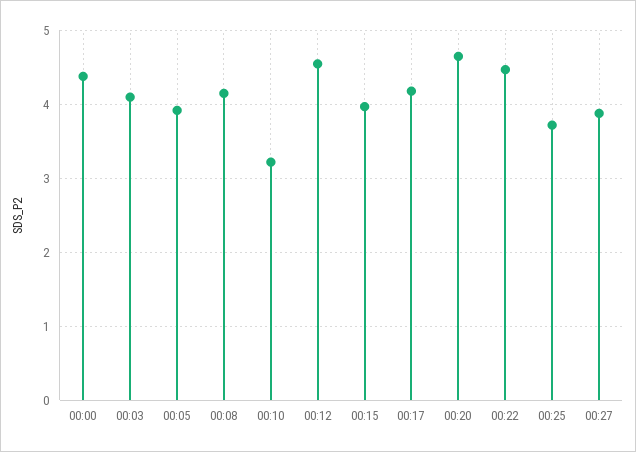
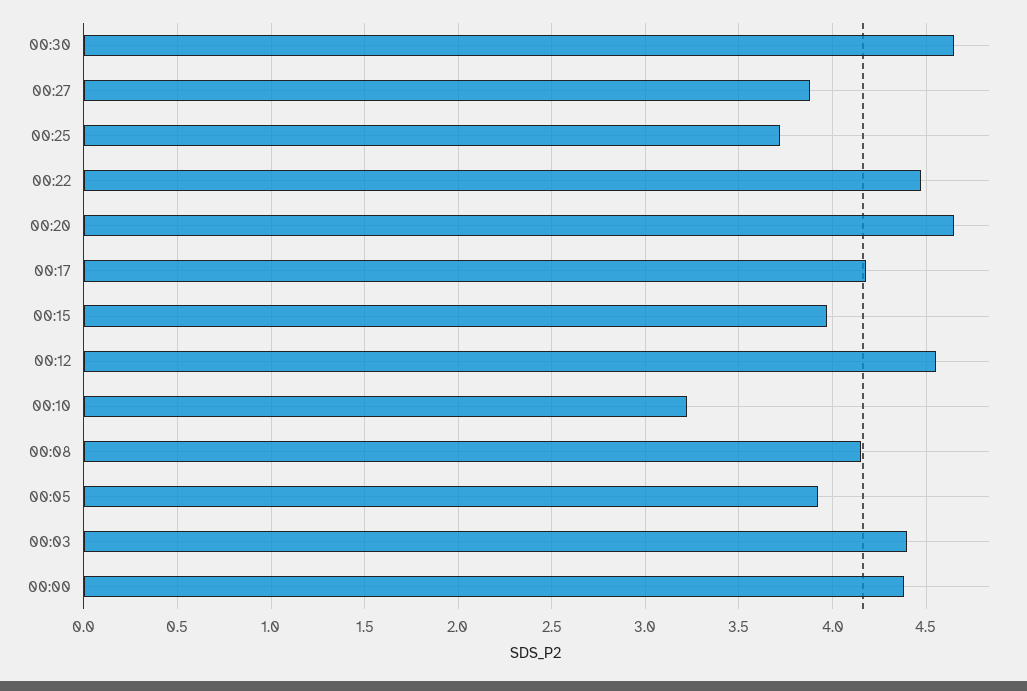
00:03: 4.1 -> 4.4
00:30: none -> 4.65

